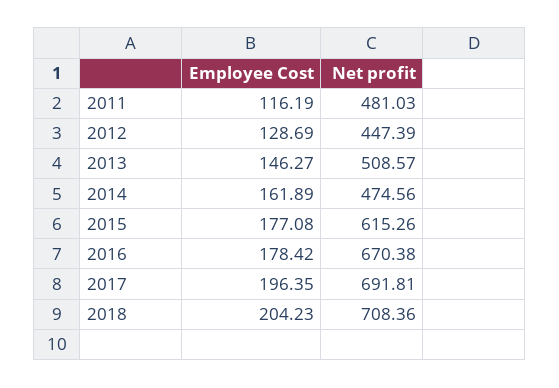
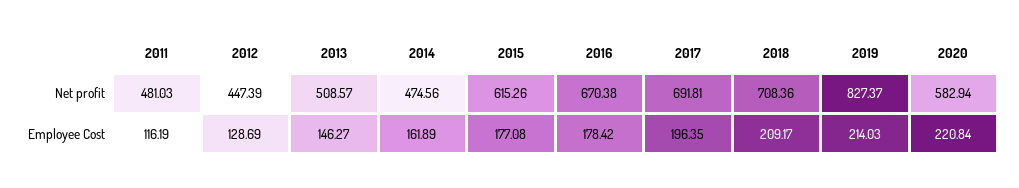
Employee Cost, 2018: 204.23 -> 209.17
Net profit, 2019: none -> 827.37
Net profit, 2020: none -> 582.94
Employee Cost, 2019: none -> 214.03
Employee Cost, 2020: none -> 220.84

